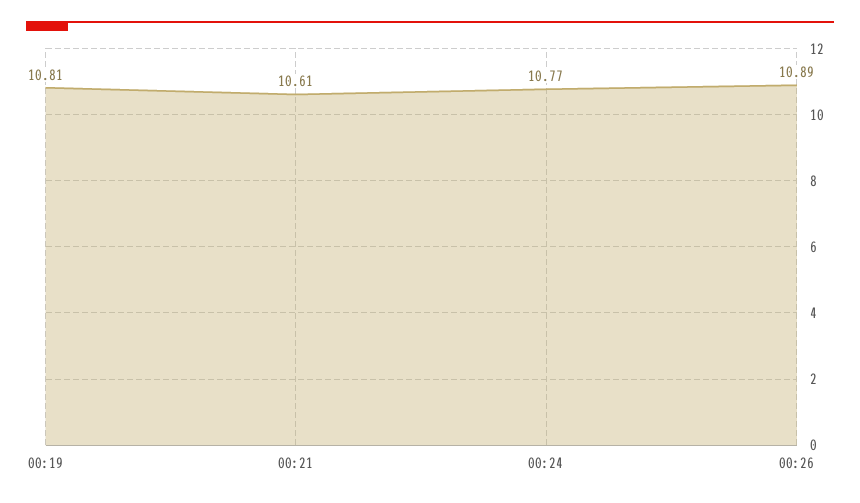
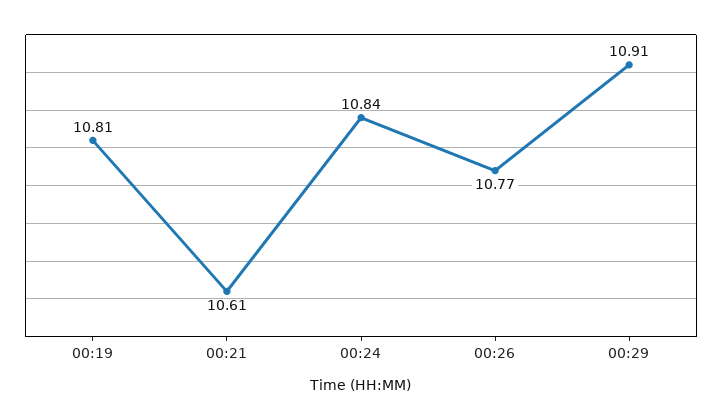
00:24: 10.77 -> 10.84
00:26: 10.89 -> 10.77
00:29: none -> 10.91

